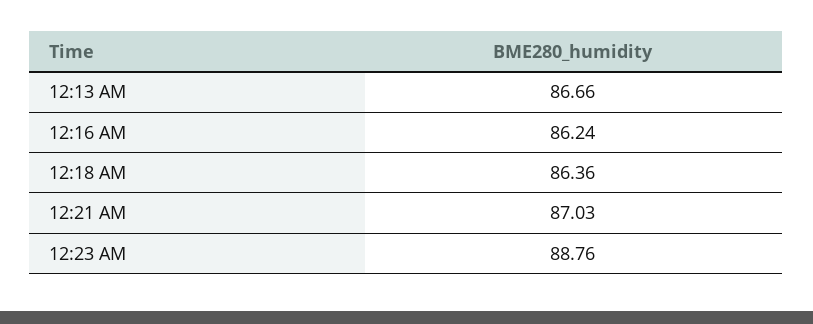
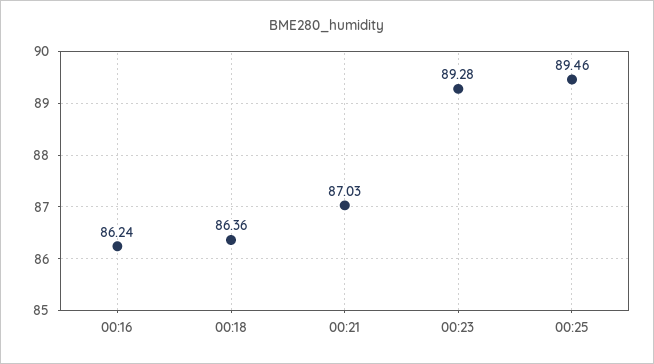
12:13 AM: 86.66 -> none
12:23 AM: 88.76 -> 89.28
00:25: none -> 89.46

